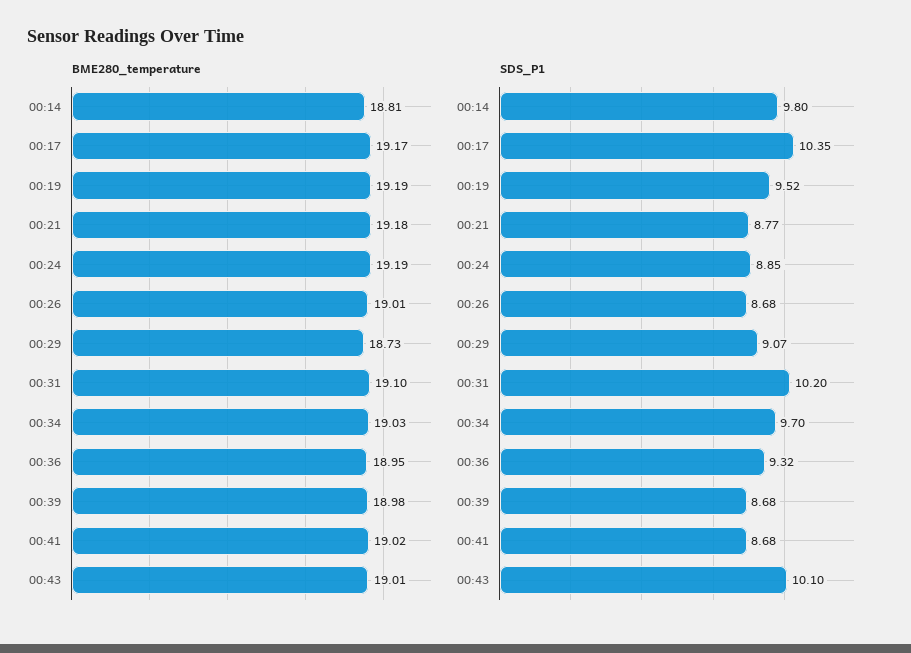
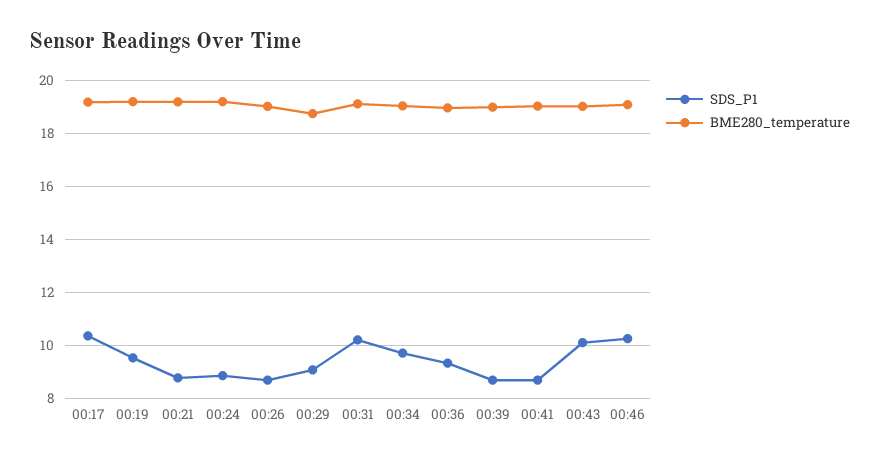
BME280_temperature, 00:14: 18.81 -> none
SDS_P1, 00:14: 9.8 -> none
SDS_P1, 00:46: none -> 10.25
BME280_temperature, 00:46: none -> 19

